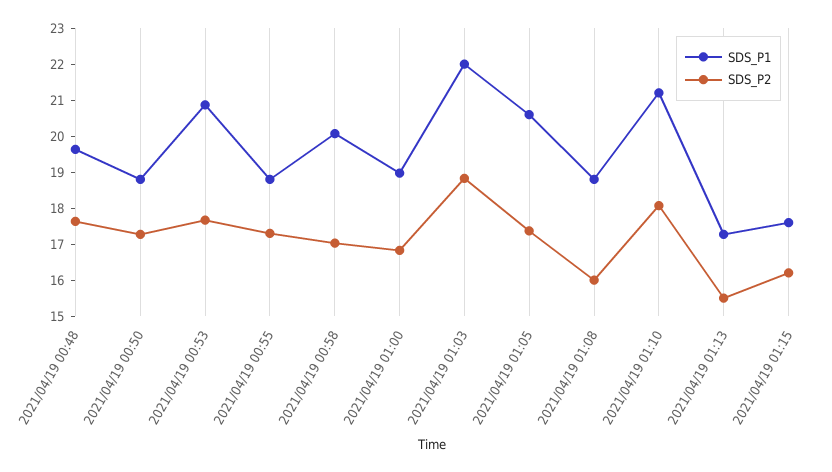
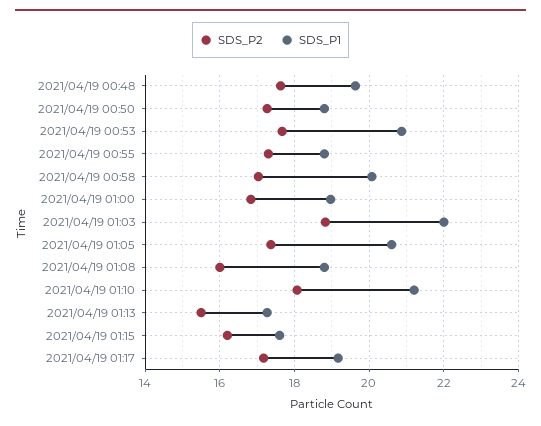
SDS_P2, 2021/04/19 01:17: none -> 17.2
SDS_P1, 2021/04/19 01:17: none -> 19.2

